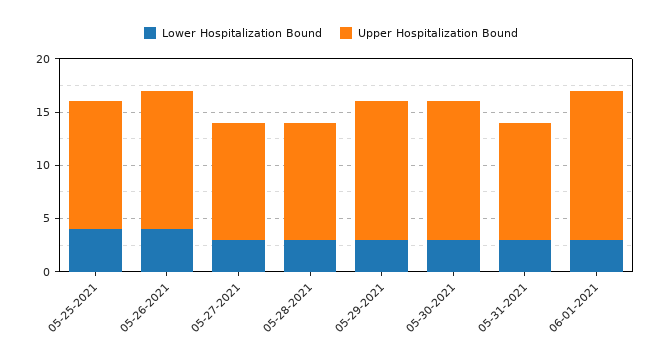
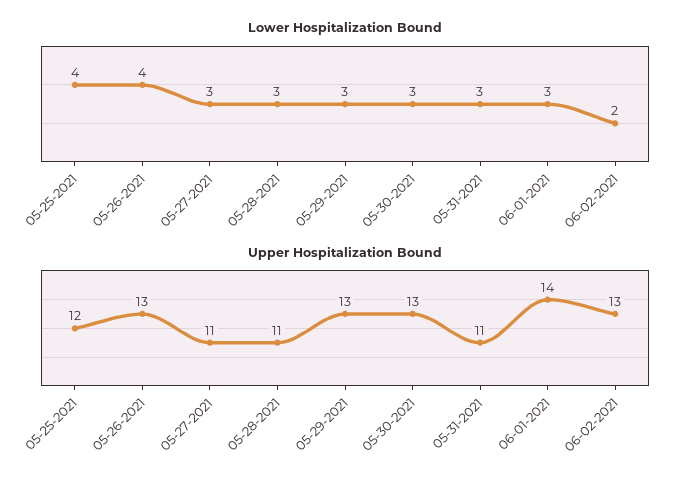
Lower Hospitalization Bound, 06-02-2021: none -> 2
Upper Hospitalization Bound, 06-02-2021: none -> 13

